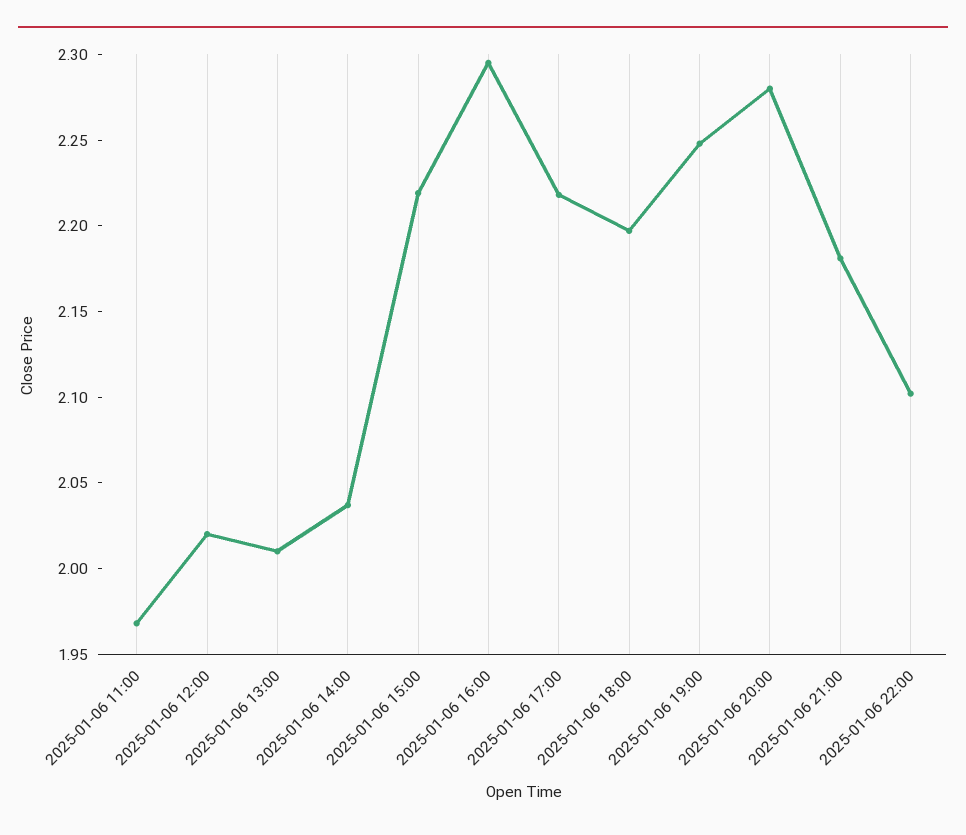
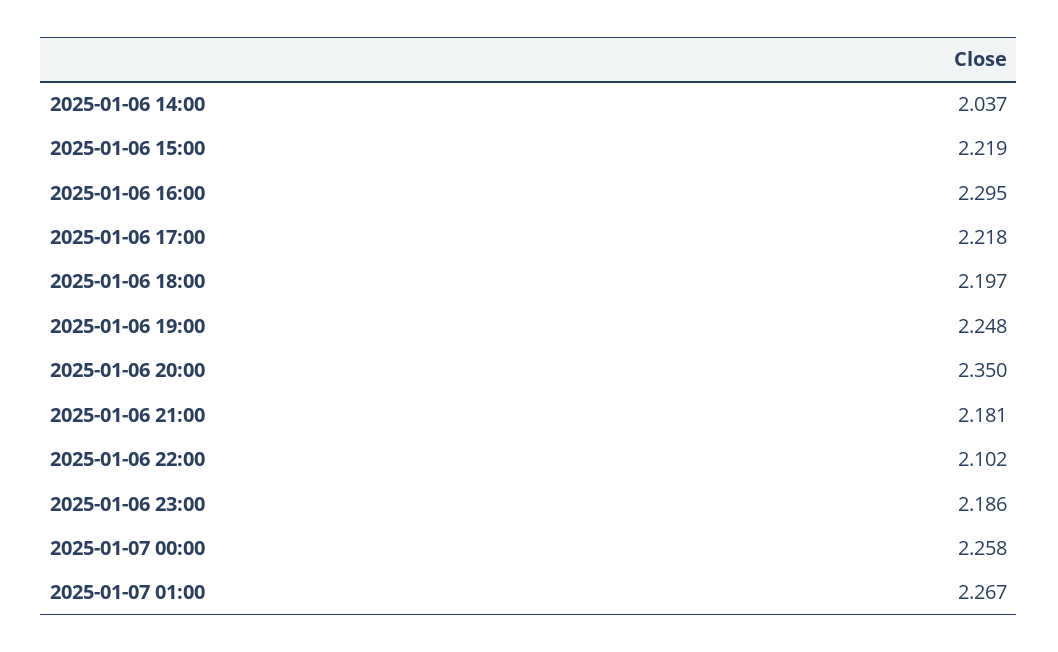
2025-01-06 11:00: 1.97 -> none
2025-01-06 12:00: 2.02 -> none
2025-01-06 13:00: 2.01 -> none
2025-01-06 20:00: 2.28 -> 2.35
2025-01-06 23:00: none -> 2.186
2025-01-07 00:00: none -> 2.258
2025-01-07 01:00: none -> 2.267

